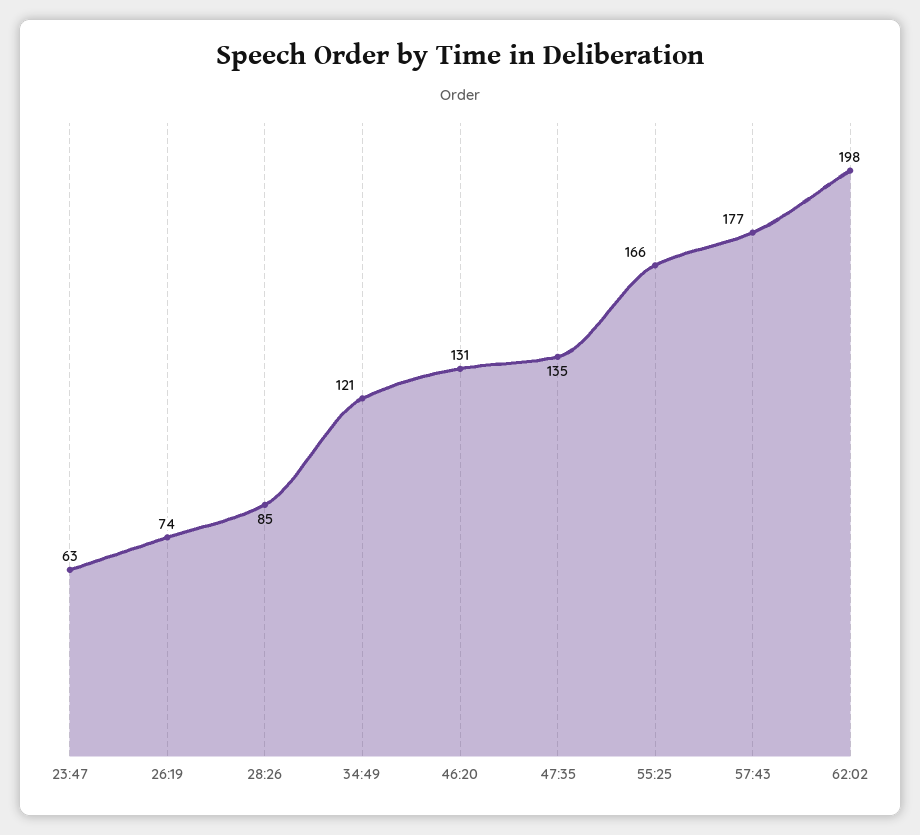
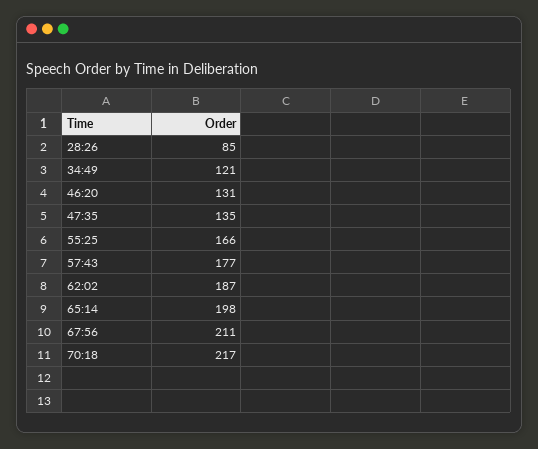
23:47: 63 -> none
26:19: 74 -> none
62:02: 198 -> 187
65:14: none -> 198
67:56: none -> 211
70:18: none -> 217

